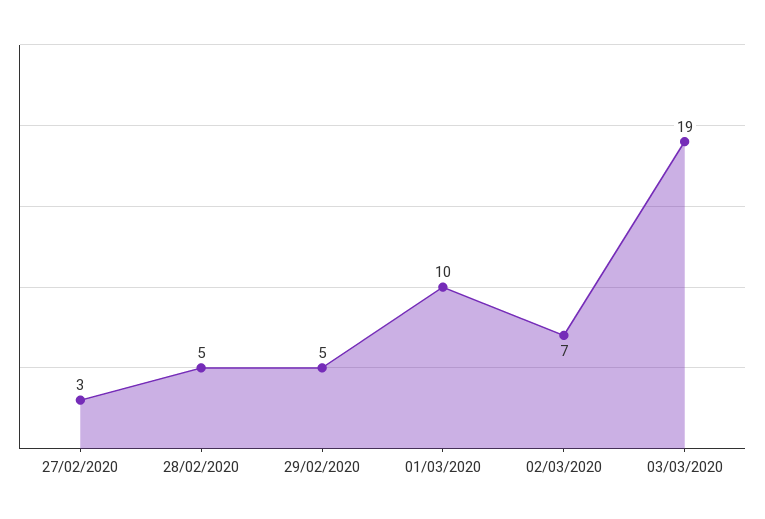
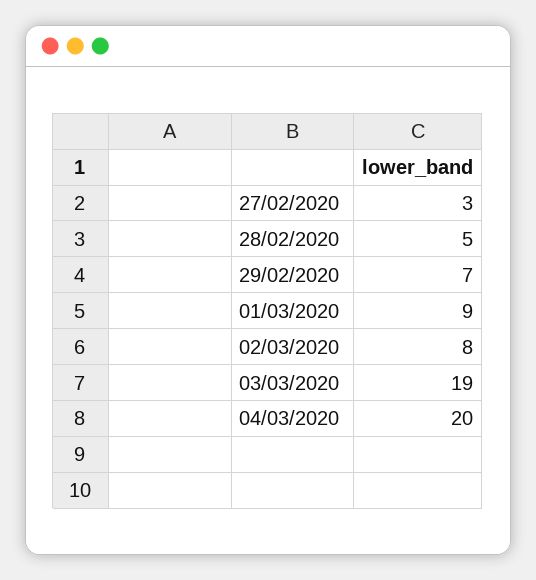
29/02/2020: 5 -> 7
01/03/2020: 10 -> 9
02/03/2020: 7 -> 8
04/03/2020: none -> 20

